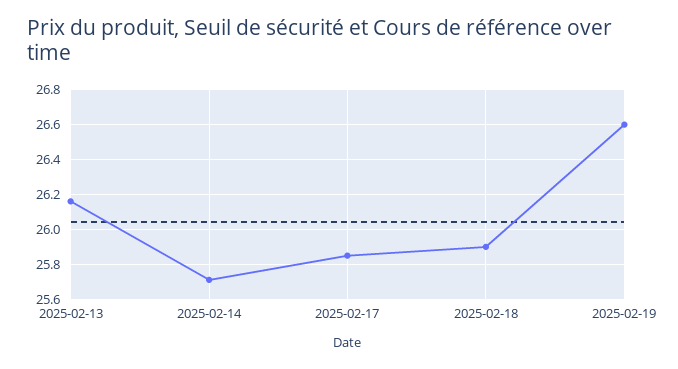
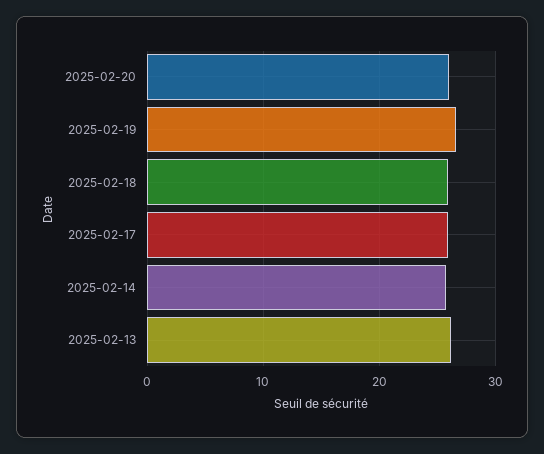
2025-02-20: none -> 26

